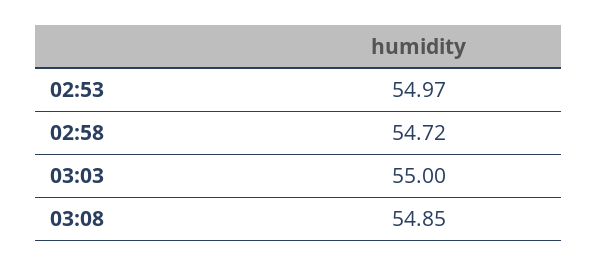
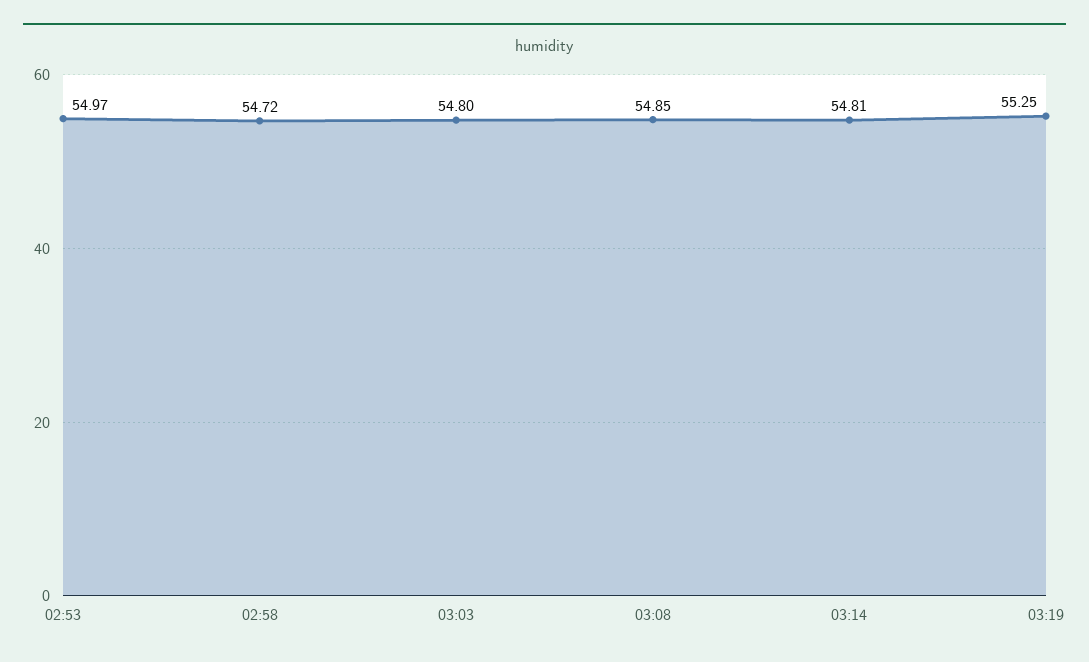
03:03: 55 -> 54.8
03:14: none -> 54.81
03:19: none -> 55.25

